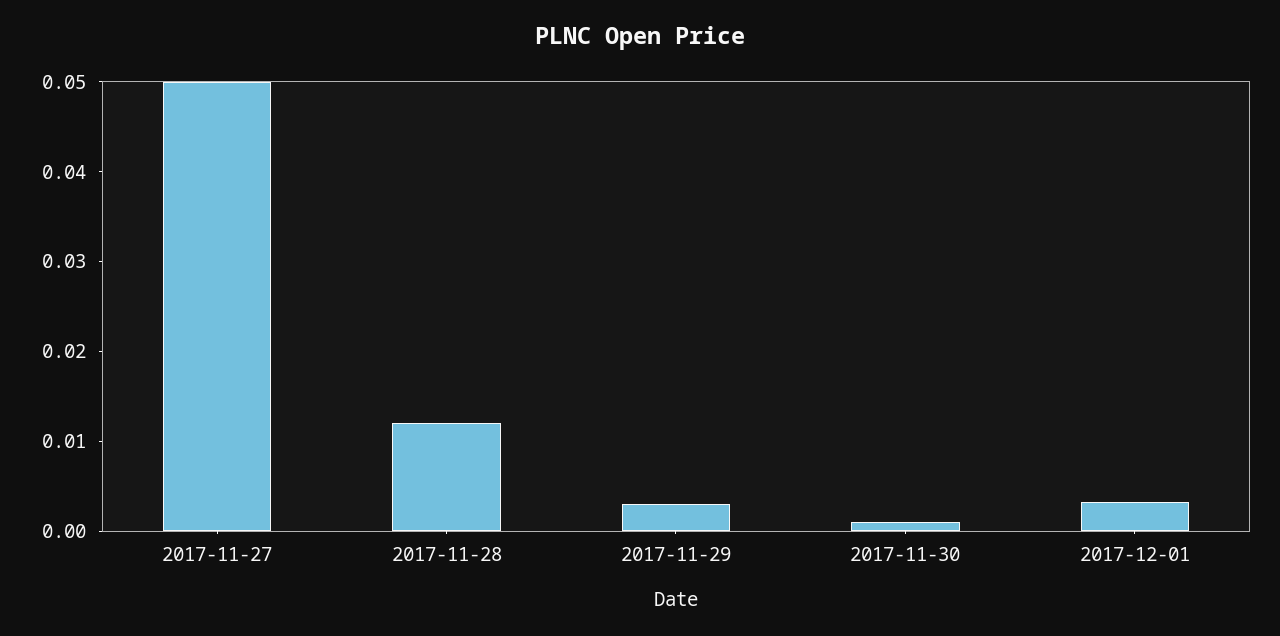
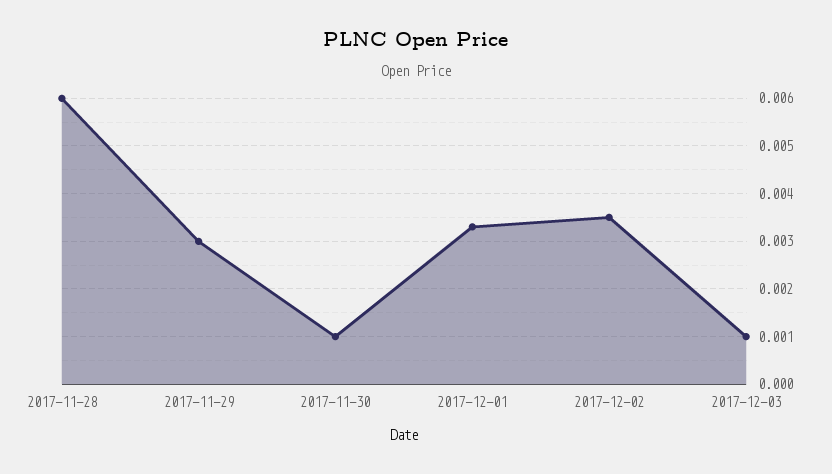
2017-11-27: 0.05 -> none
2017-11-28: 0.012 -> 0.006
2017-12-02: none -> 0.0035
2017-12-03: none -> 0.001

